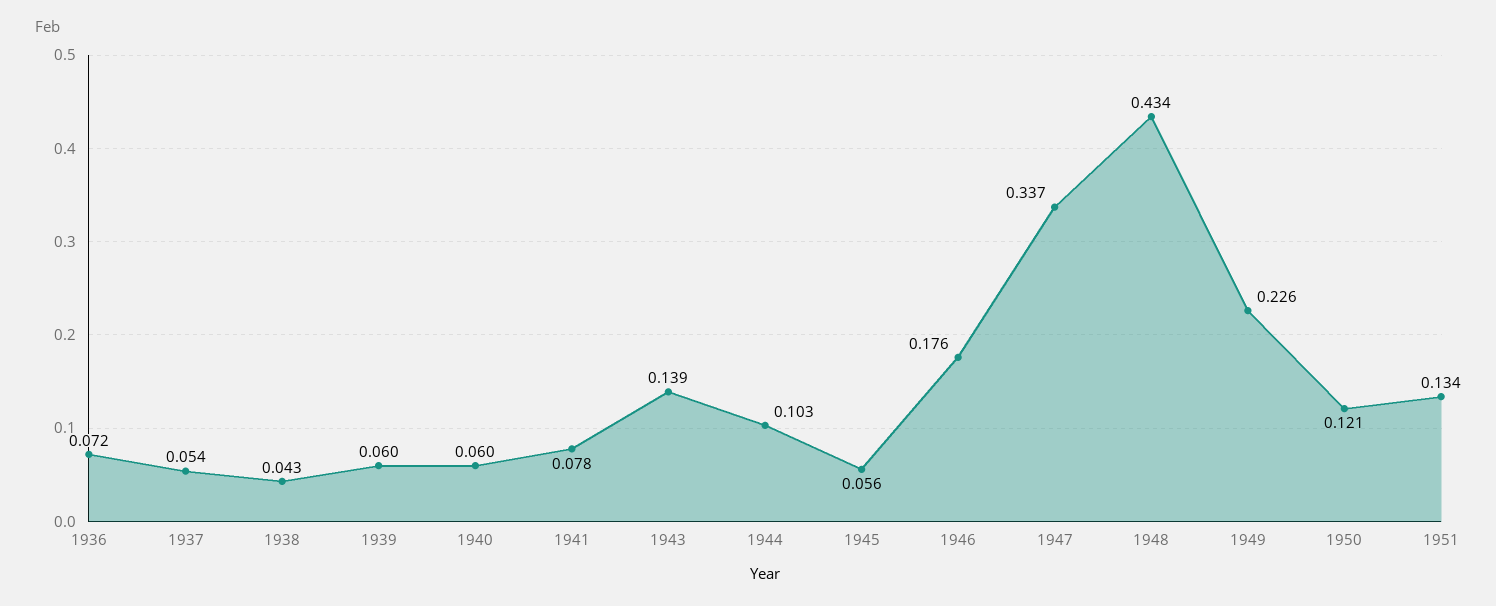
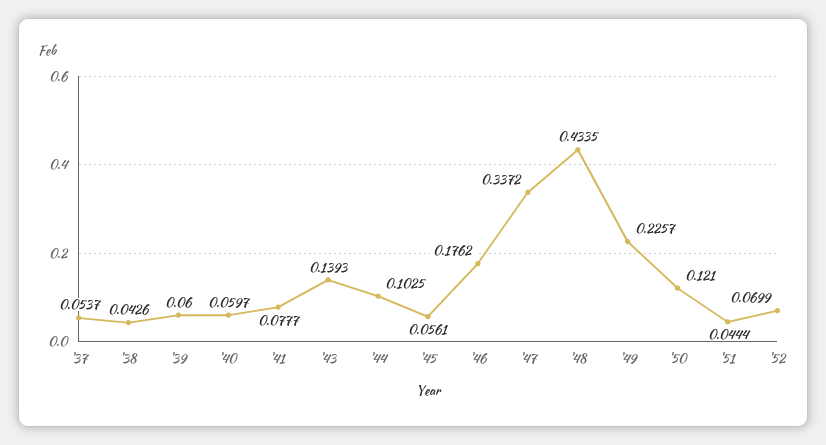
1936: 0.072 -> none
1951: 0.134 -> 0.0444
'52: none -> 0.0699

